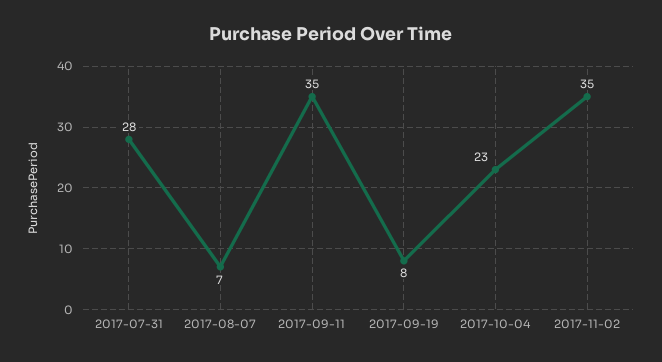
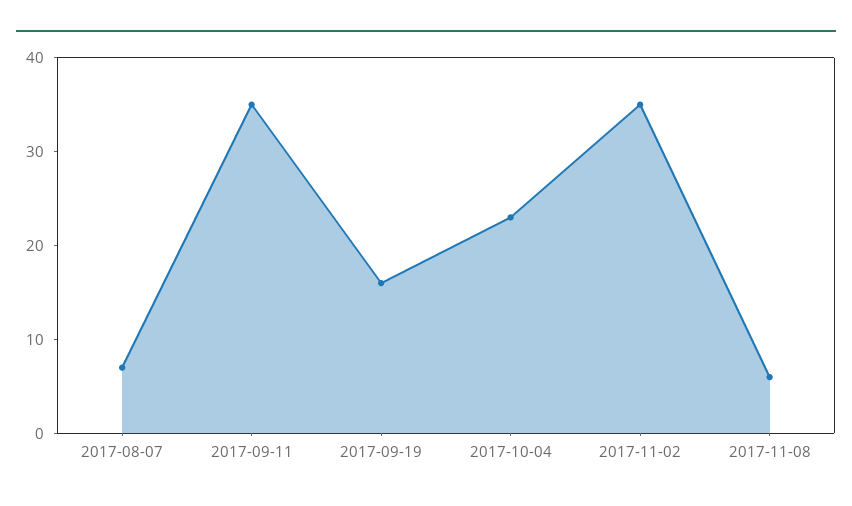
2017-07-31: 28 -> none
2017-09-19: 8 -> 16
2017-11-08: none -> 6

